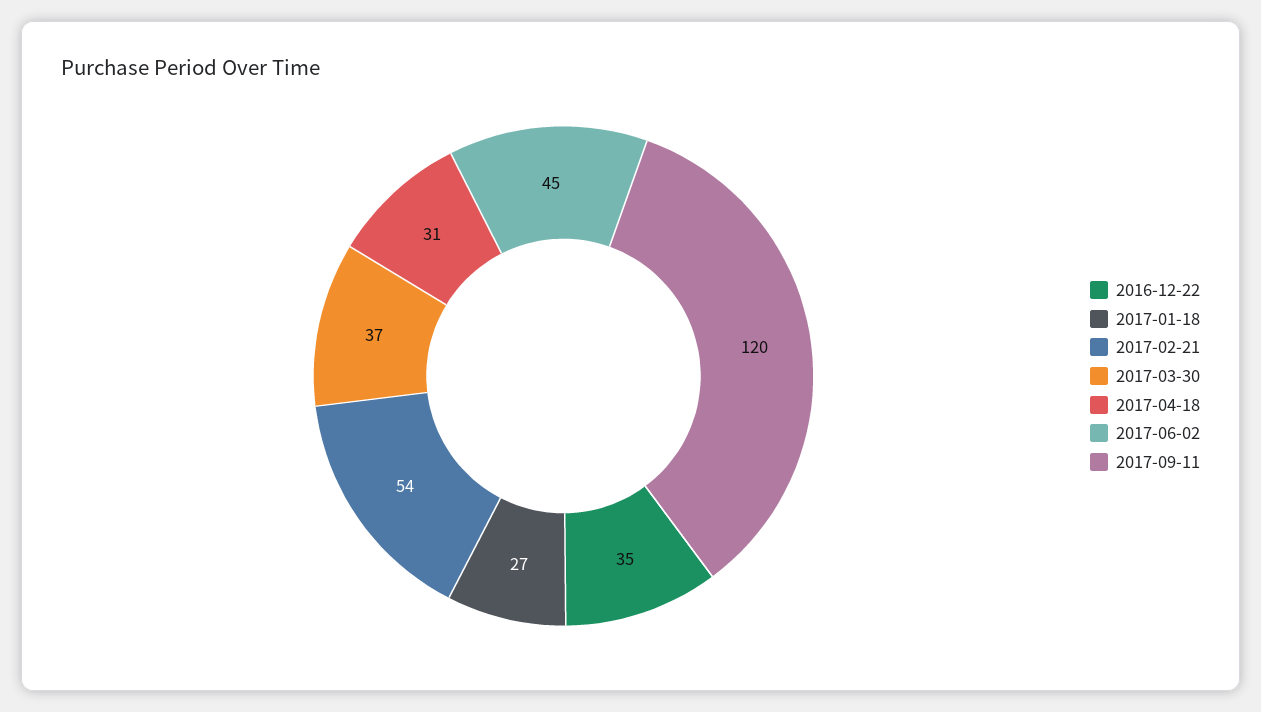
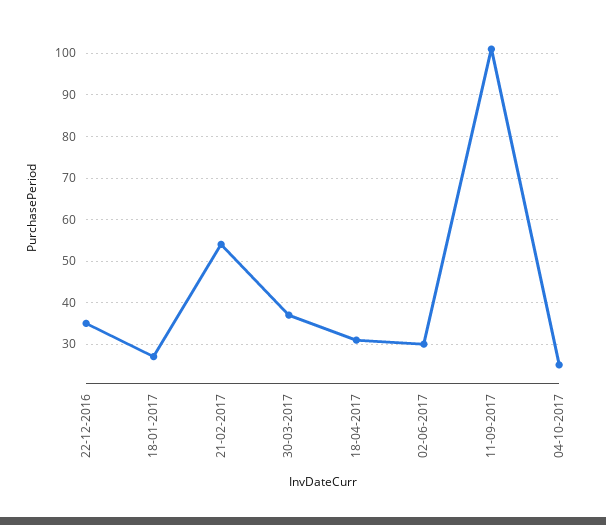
2017-06-02: 45 -> 30
2017-09-11: 120 -> 100
04-10-2017: none -> 25

